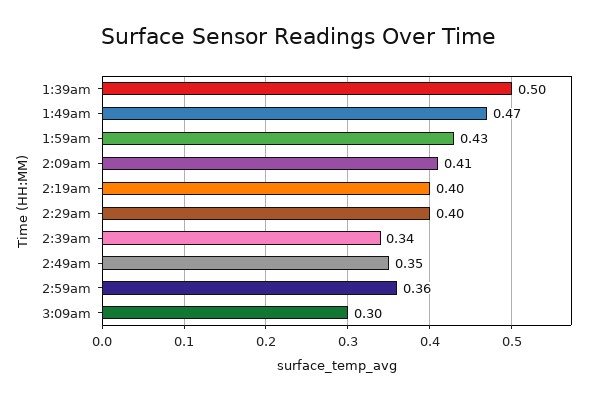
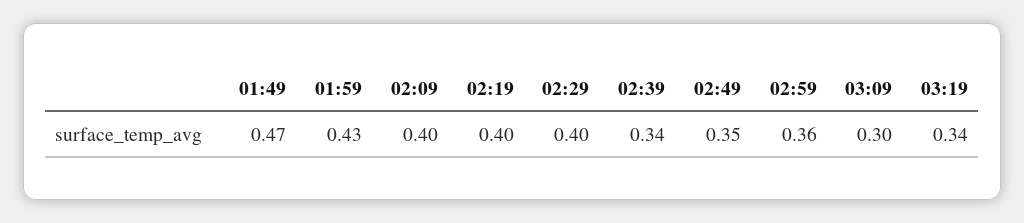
1:39am: 0.5 -> none
2:09am: 0.41 -> 0.4
03:19: none -> 0.34

